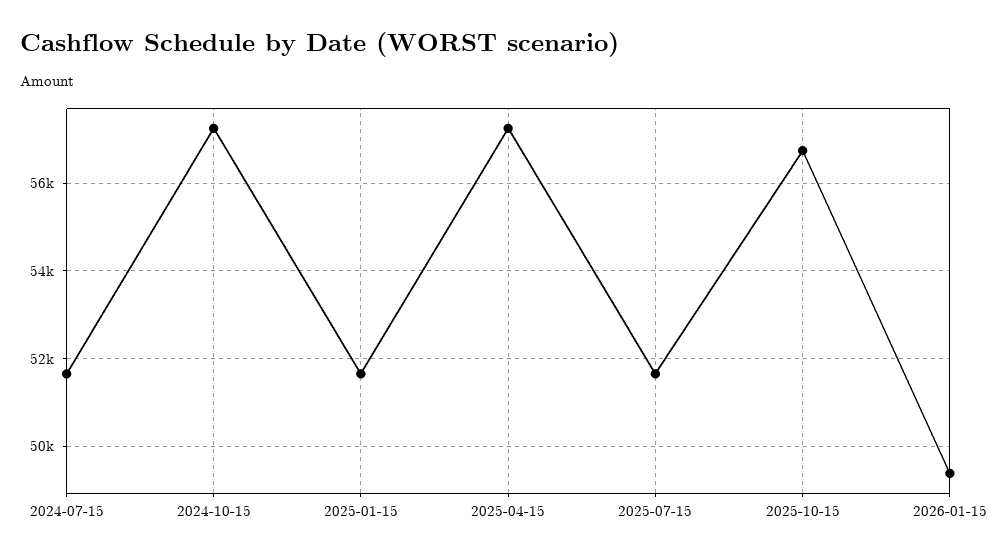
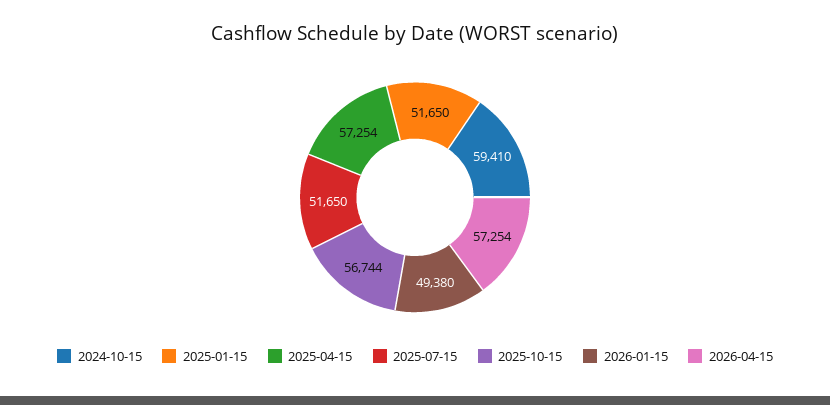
2024-07-15: 51600 -> none
2024-10-15: 57200 -> 59410
2026-04-15: none -> 57254

